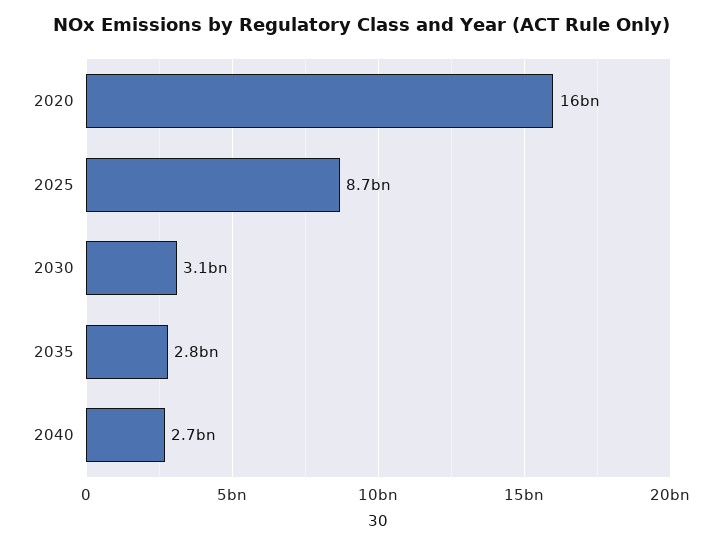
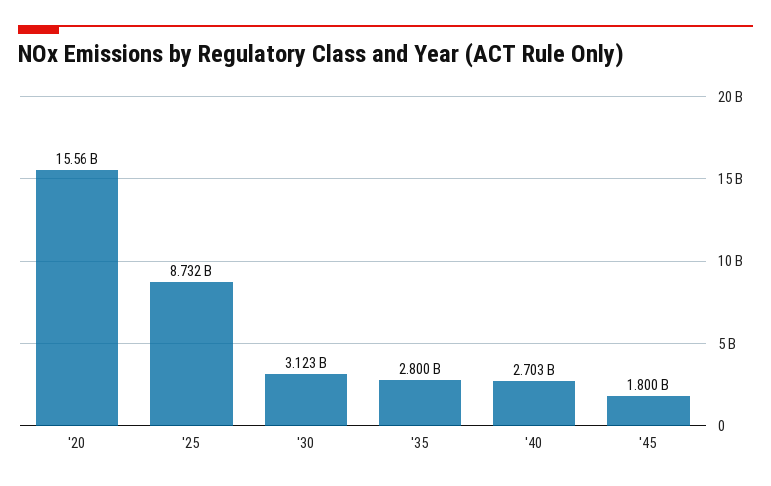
'45: none -> 1800000000

